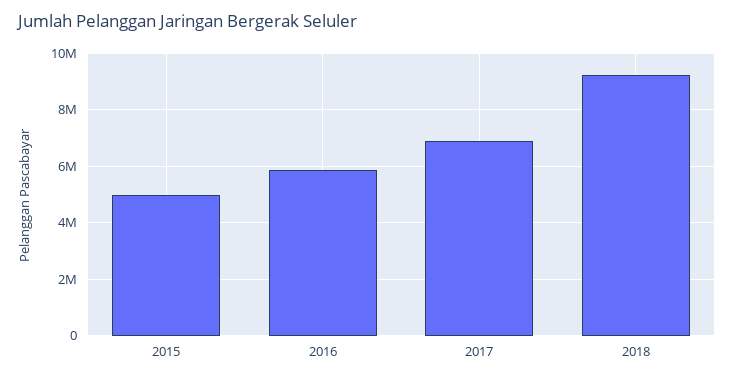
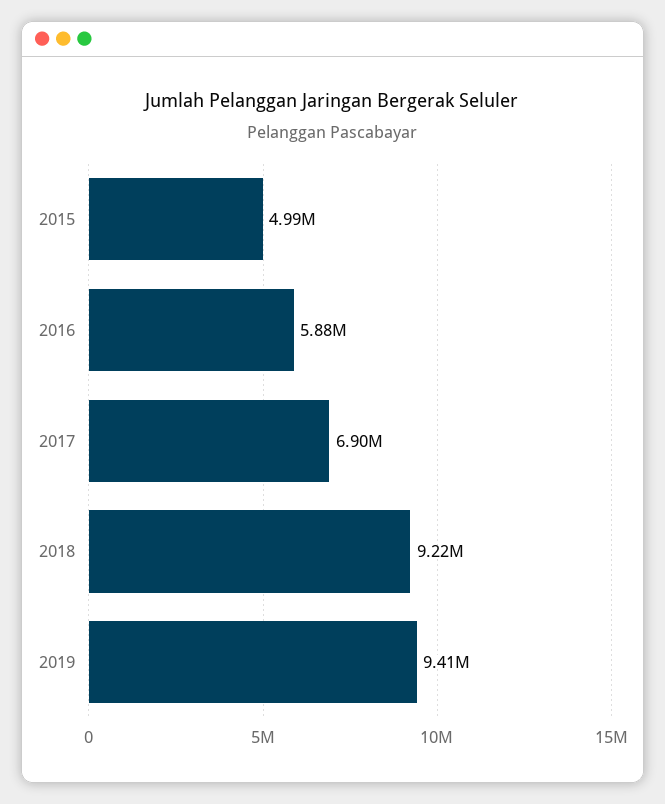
2019: none -> 9410000

